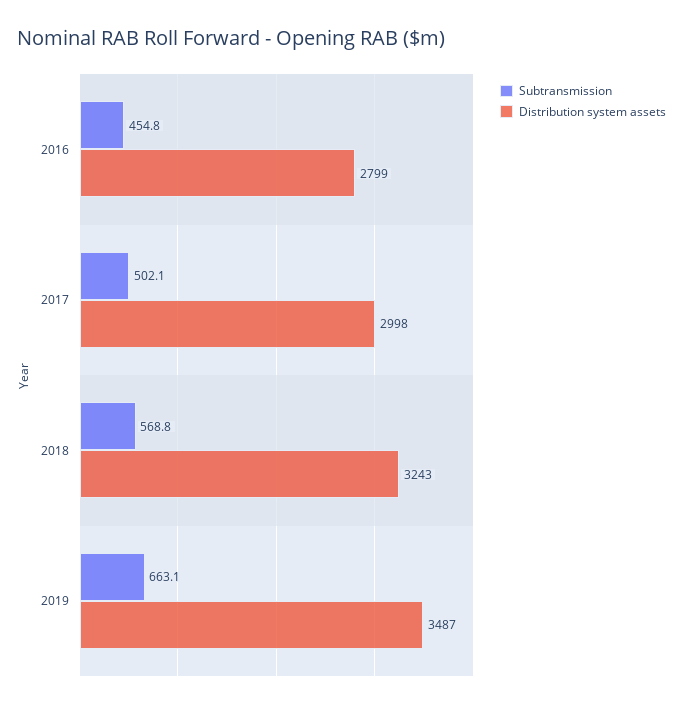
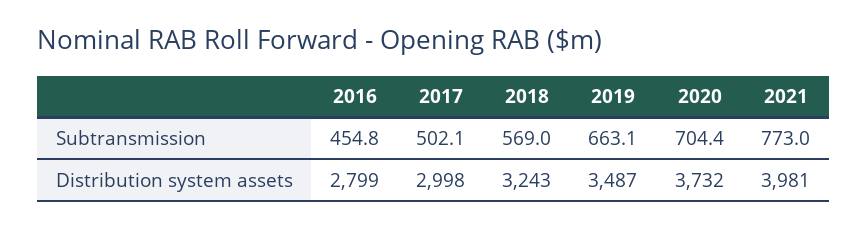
Subtransmission, 2018: 568.8 -> 569
Subtransmission, 2020: none -> 704.4
Subtransmission, 2021: none -> 773
Distribution system assets, 2020: none -> 3732
Distribution system assets, 2021: none -> 3981

